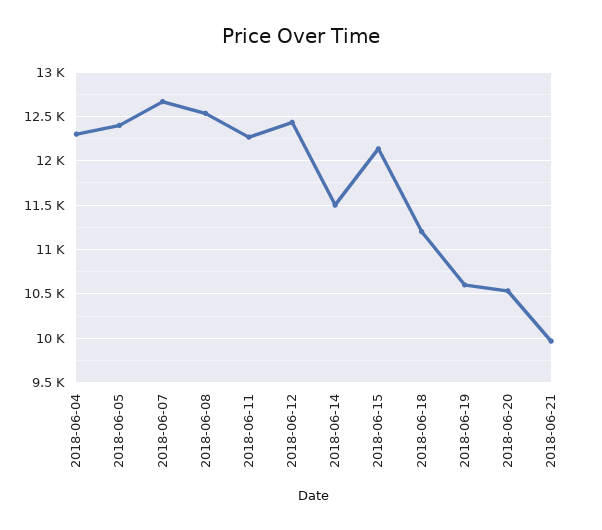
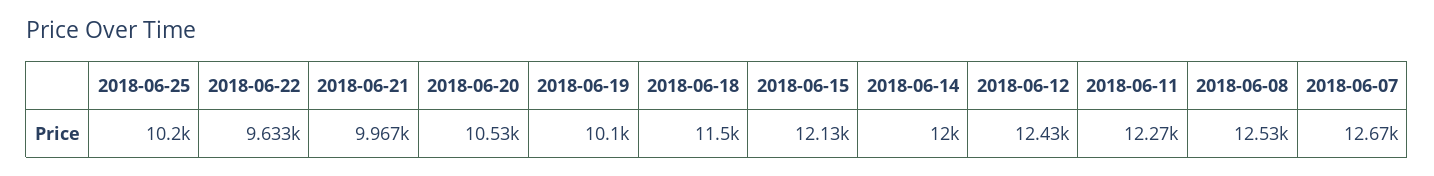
2018-06-04: 12300 -> none
2018-06-05: 12400 -> none
2018-06-14: 11500 -> 12000
2018-06-18: 11200 -> 11500
2018-06-19: 10600 -> 10100
2018-06-25: none -> 10200
2018-06-22: none -> 9633

